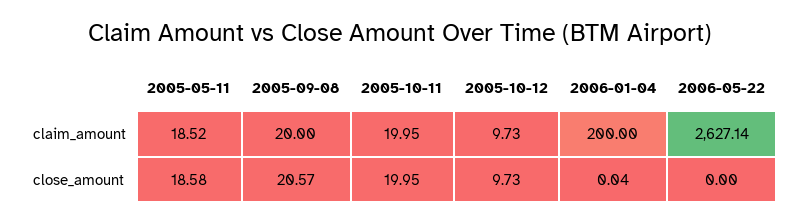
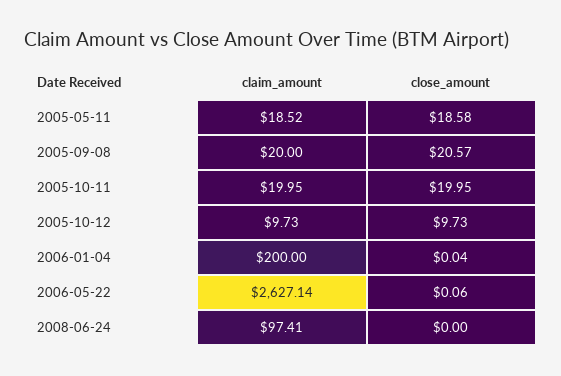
2006-05-22, close_amount: 0 -> 0.06
2008-06-24, claim_amount: none -> 97.41
2008-06-24, close_amount: none -> 0

